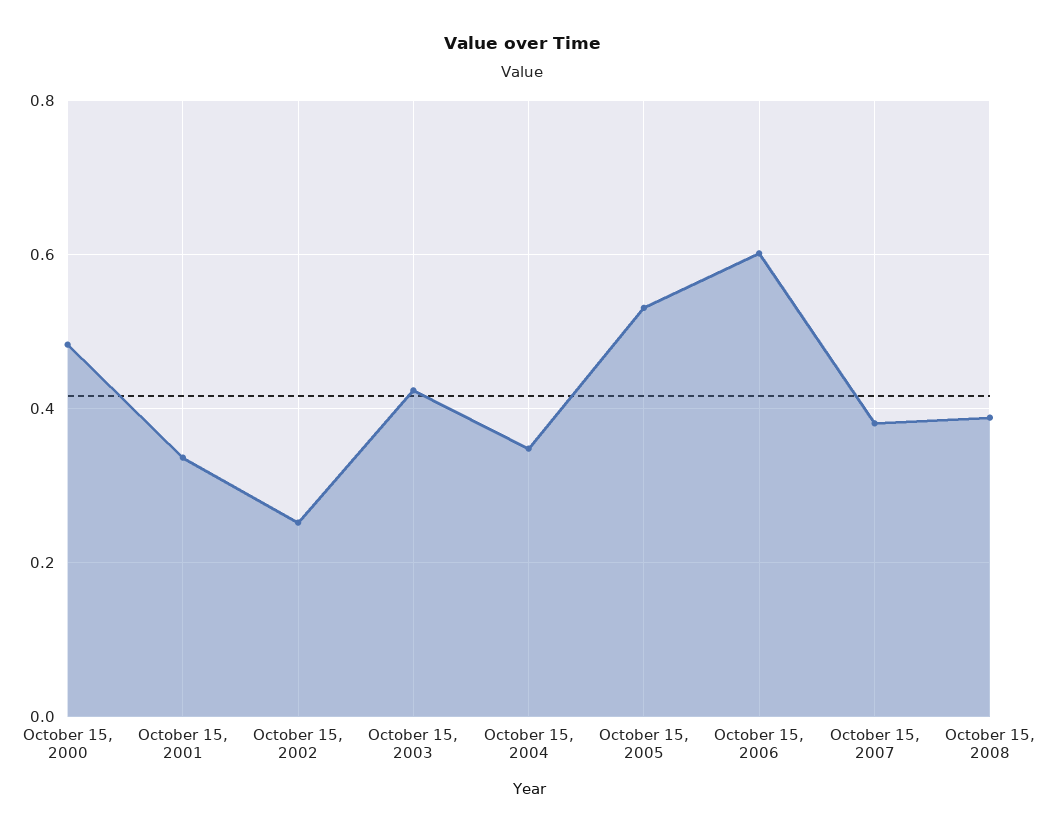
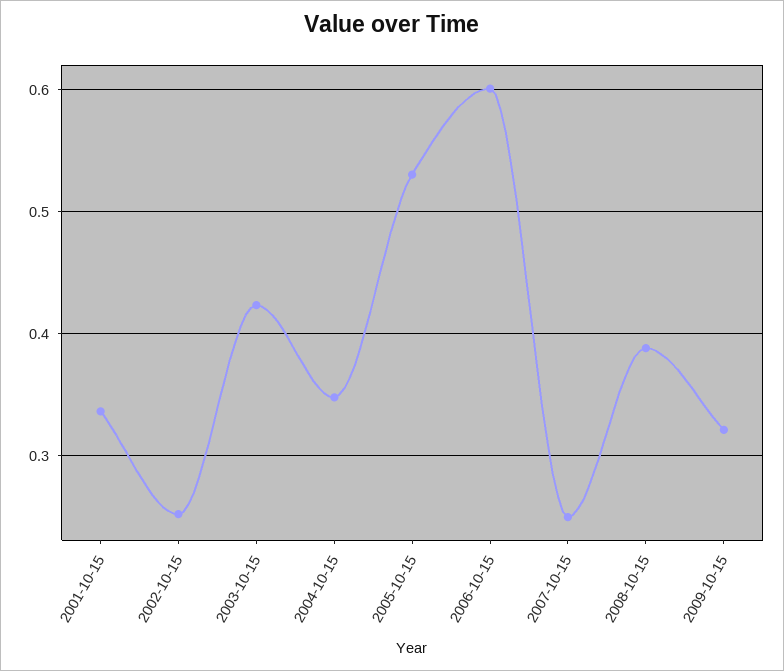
October 15, 2000: 0.48 -> none
October 15, 2007: 0.38 -> 0.25
2009-10-15: none -> 0.32

